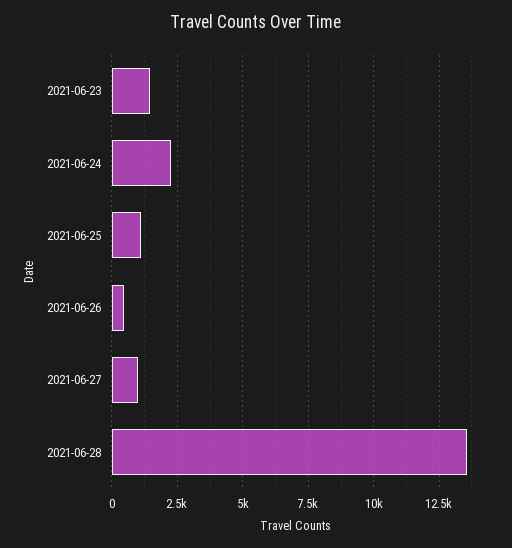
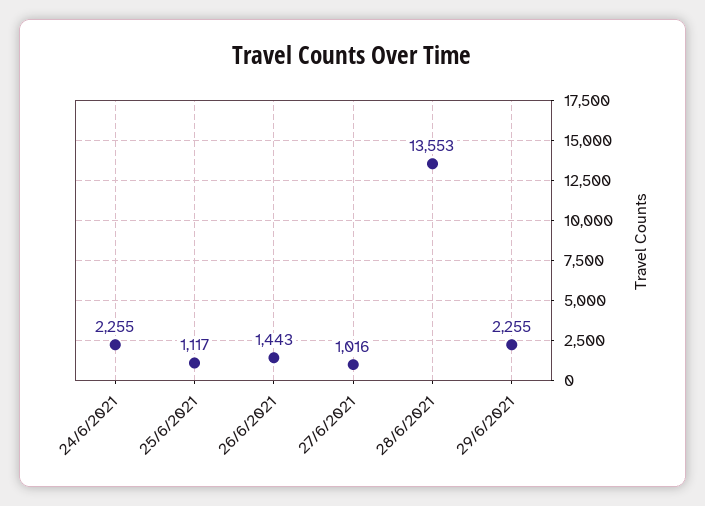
2021-06-23: 1500 -> none
2021-06-26: 500 -> 1443
29/6/2021: none -> 2255

